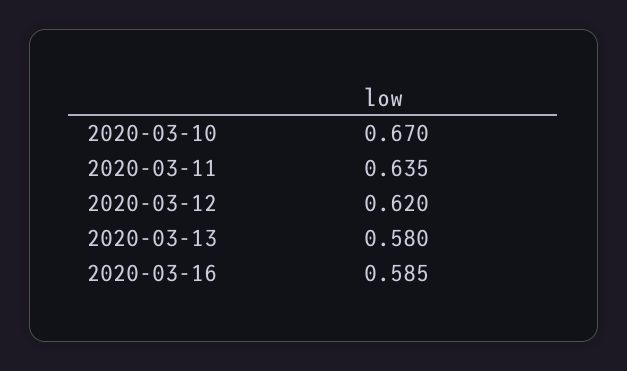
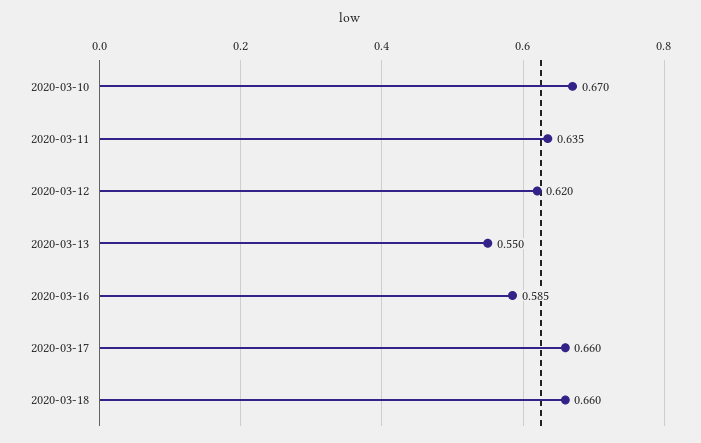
2020-03-13: 0.58 -> 0.55
2020-03-17: none -> 0.66
2020-03-18: none -> 0.66

